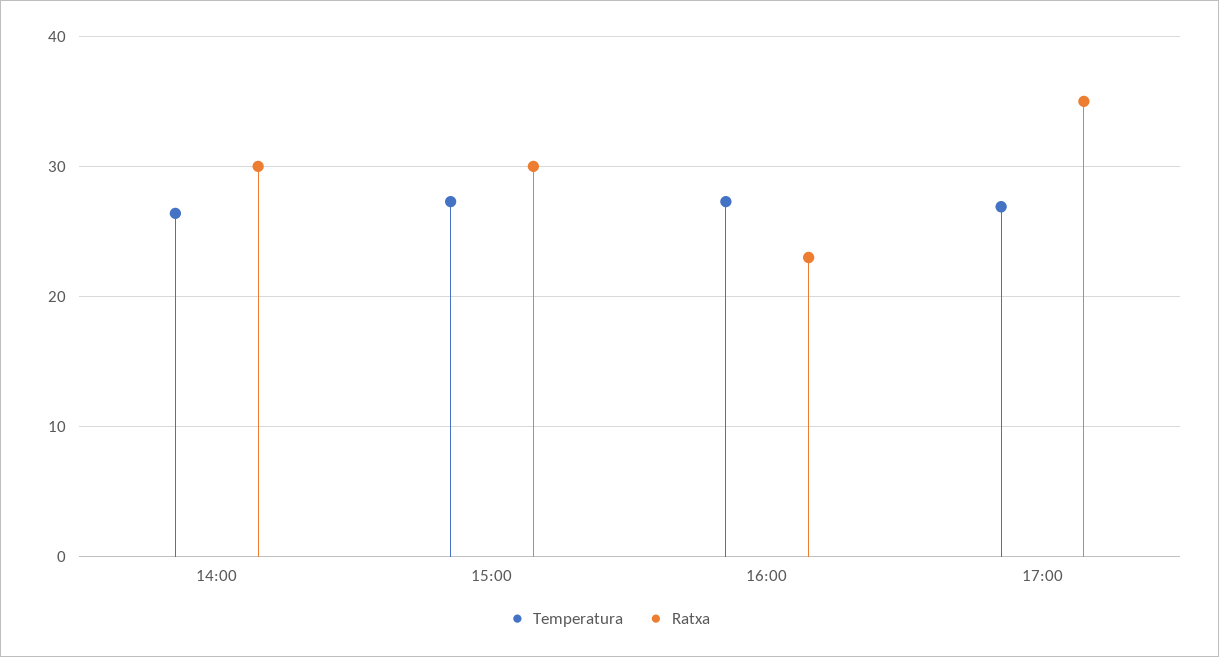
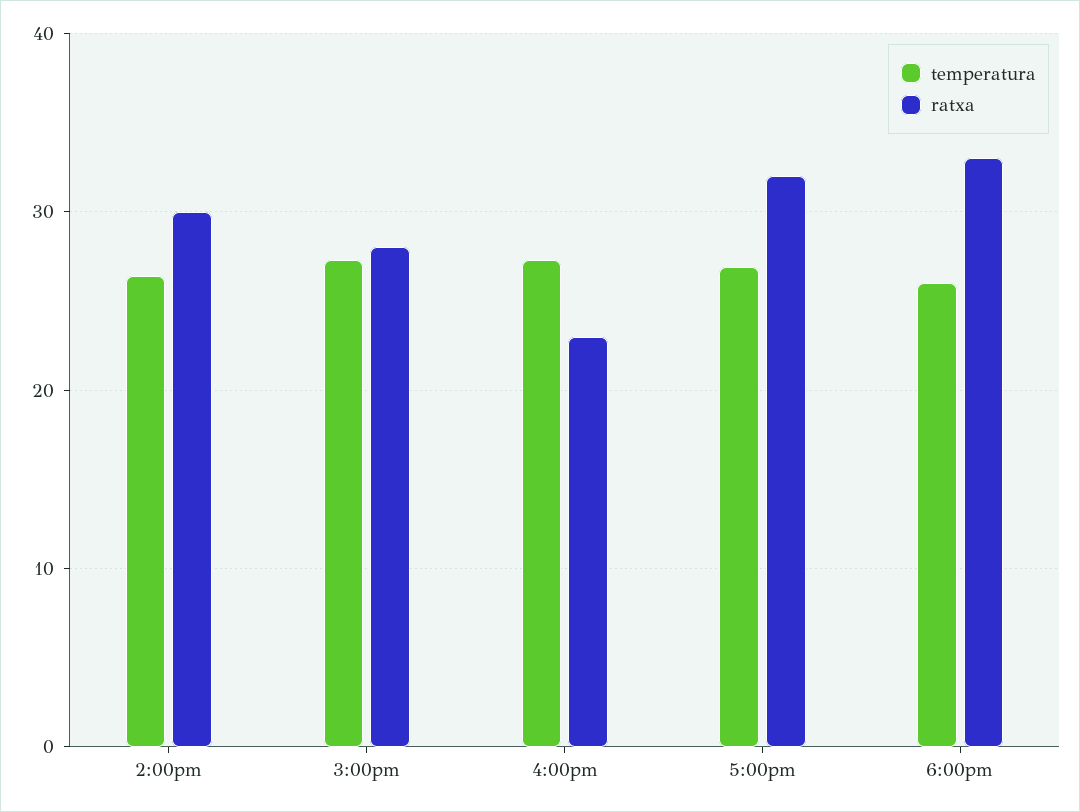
Ratxa, 15:00: 30 -> 28
Ratxa, 17:00: 35 -> 32
Temperatura, 6:00pm: none -> 26
Ratxa, 6:00pm: none -> 33

